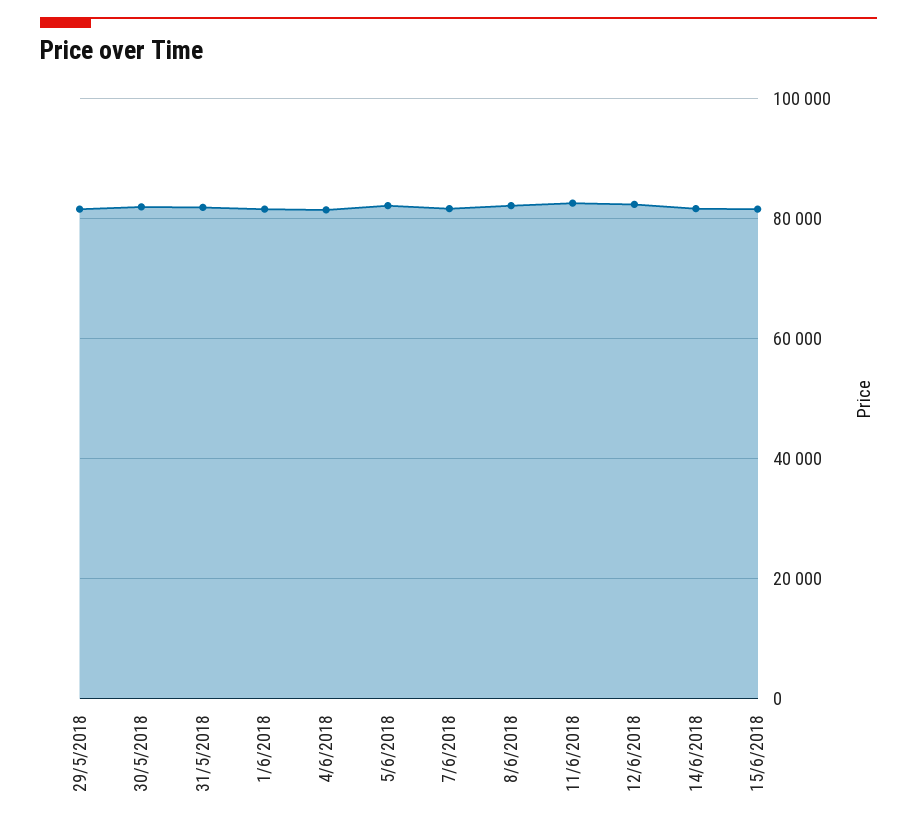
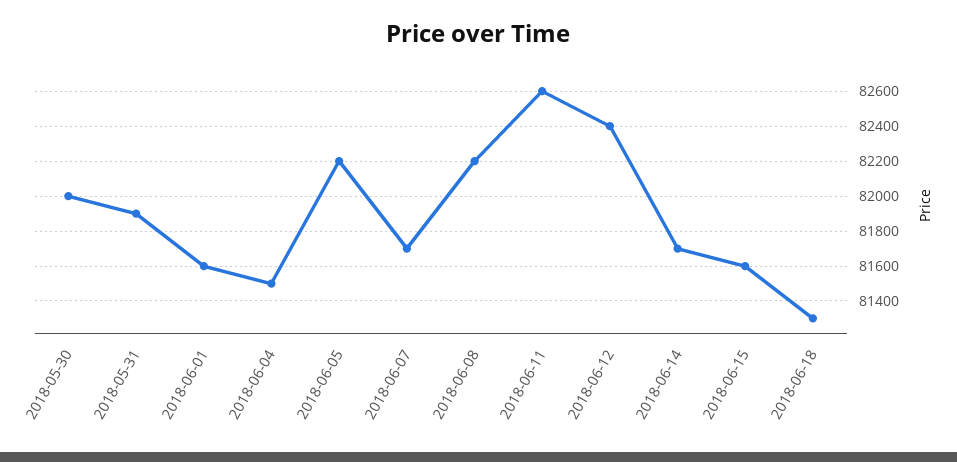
29/5/2018: 82000 -> none
2018-06-18: none -> 81300

